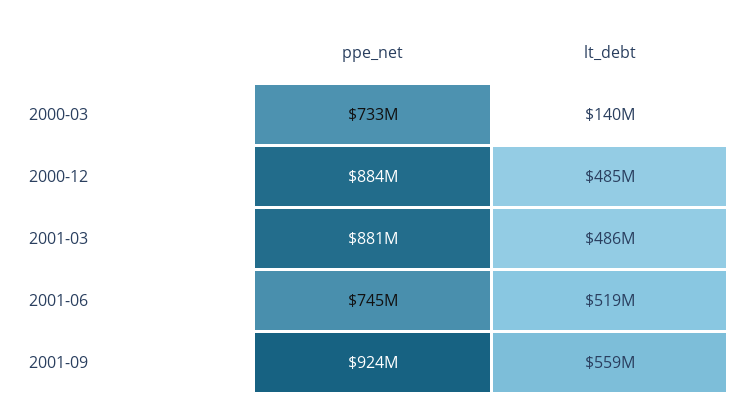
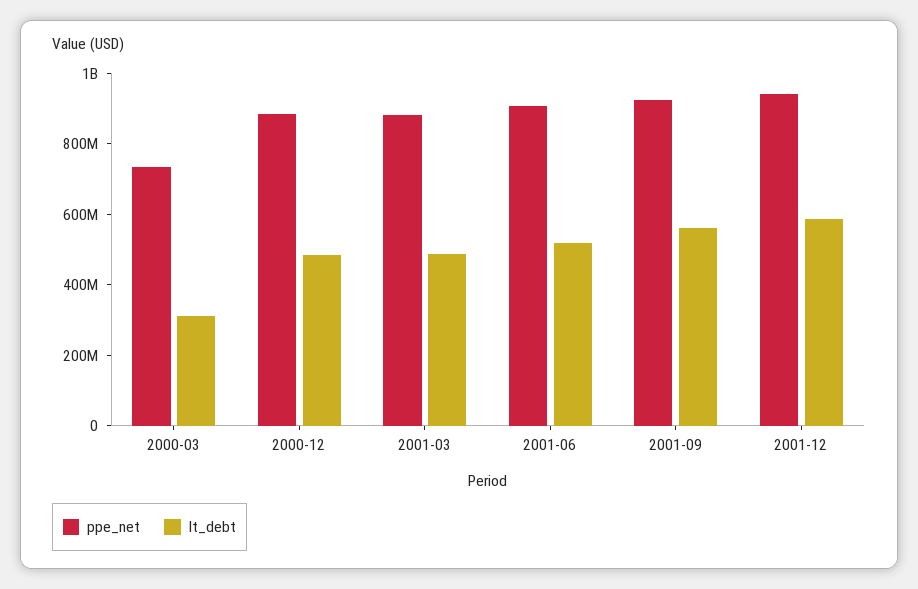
lt_debt, 2000-03: 140000000 -> 300000000
ppe_net, 2001-06: 745000000 -> 900000000
ppe_net, 2001-12: none -> 950000000
lt_debt, 2001-12: none -> 600000000

